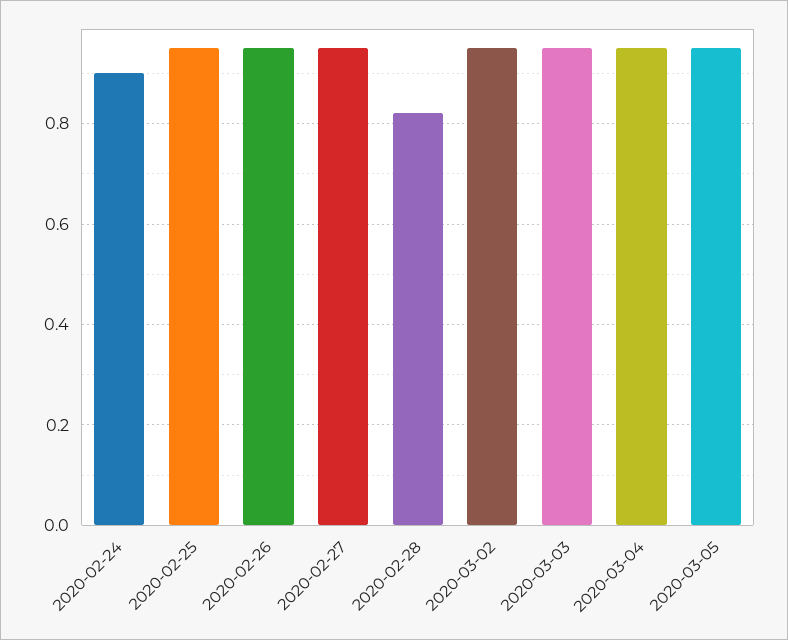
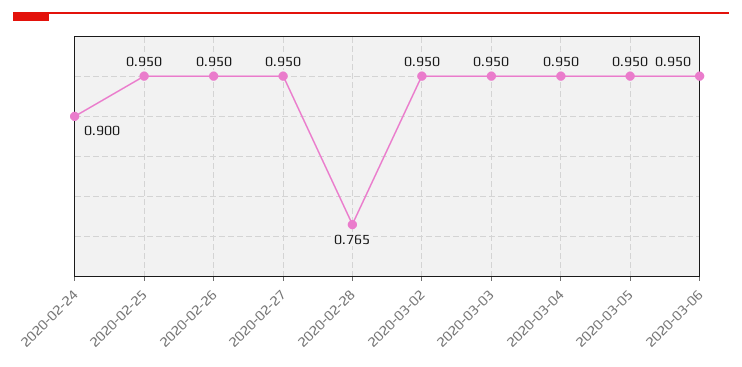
2020-02-28: 0.82 -> 0.765
2020-03-06: none -> 0.95

